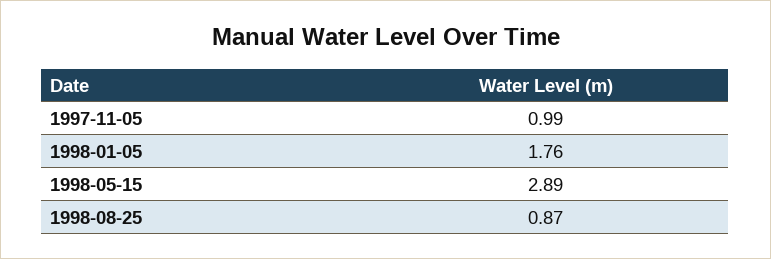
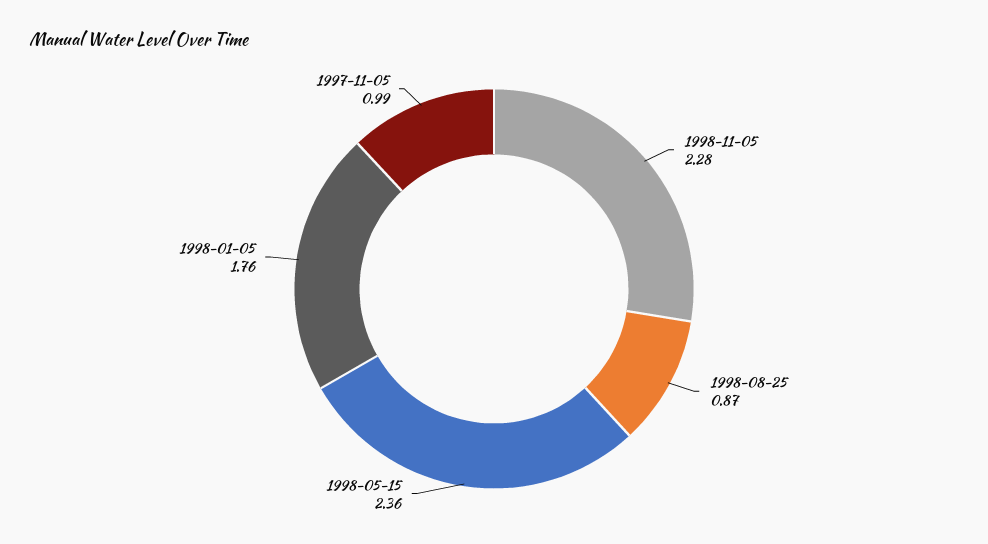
1998-05-15: 2.89 -> 2.36
1998-11-05: none -> 2.28

